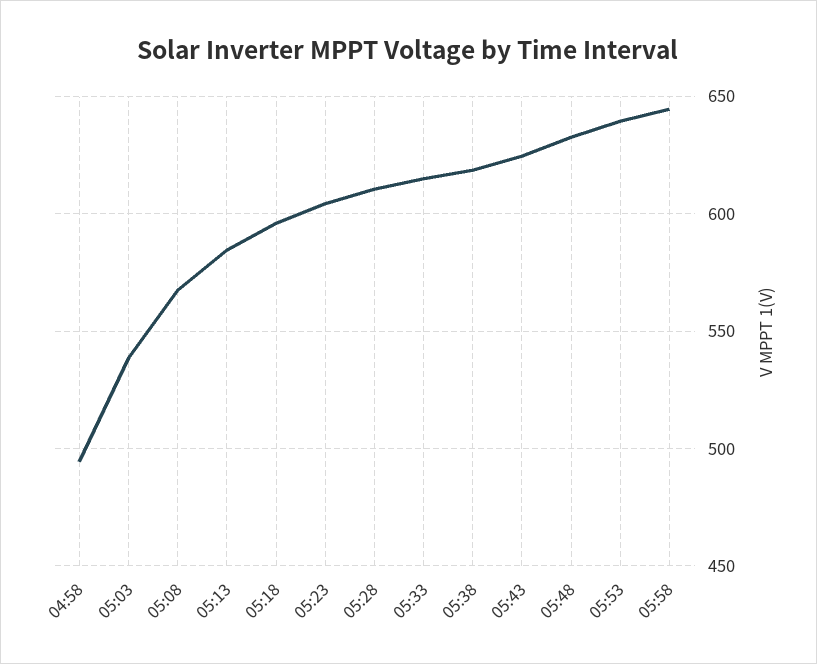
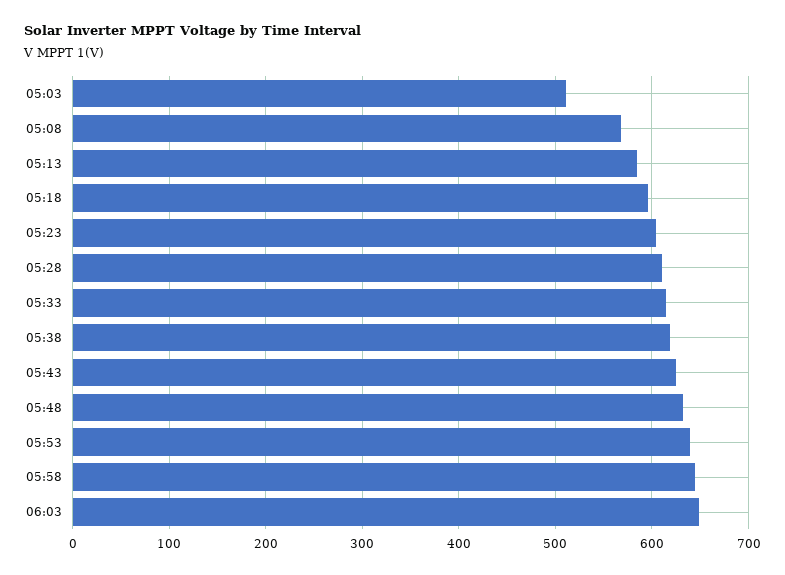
04:58: 495 -> none
05:03: 540 -> 510
06:03: none -> 650

